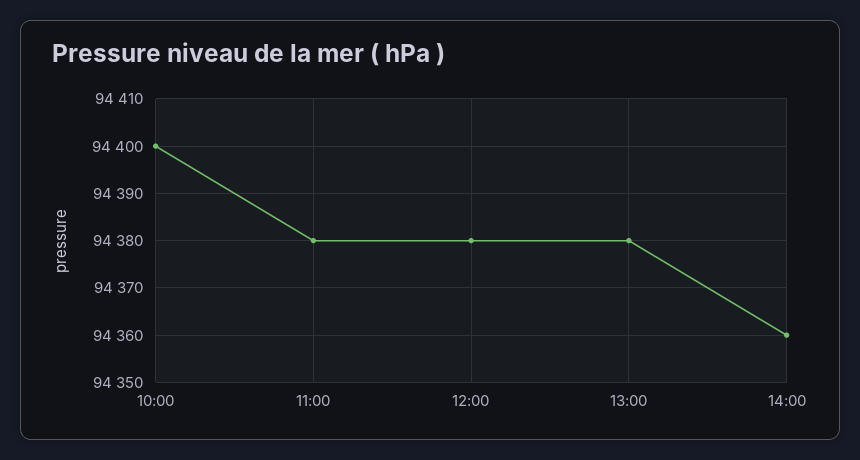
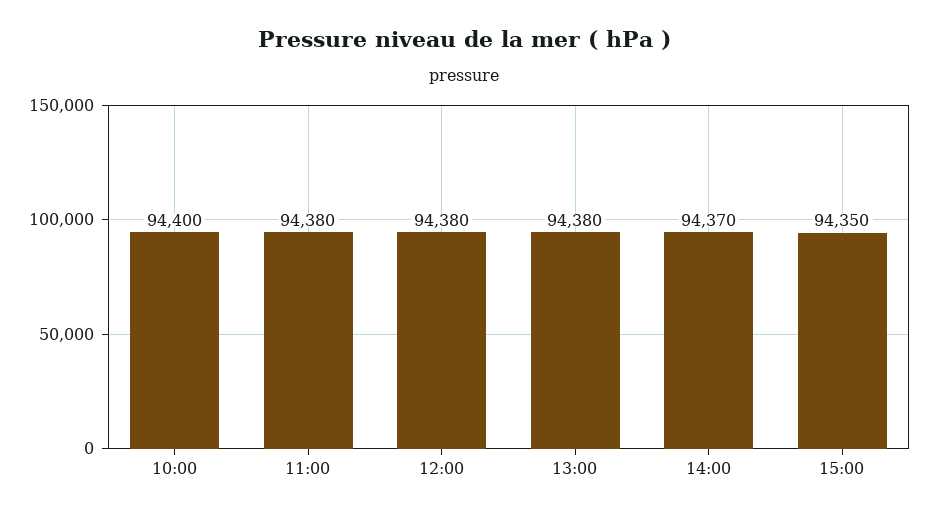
14:00: 94360 -> 94370
15:00: none -> 94350

